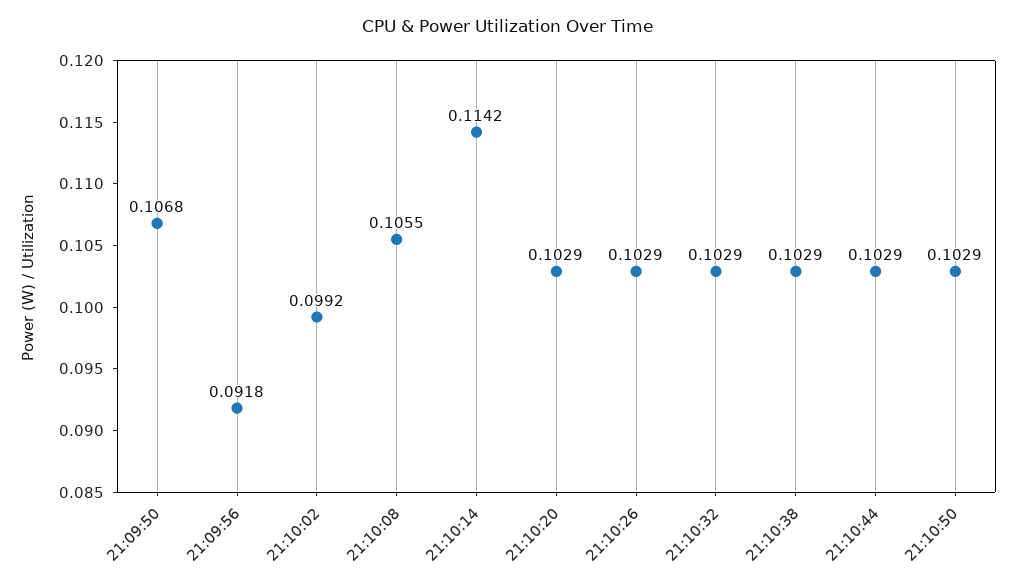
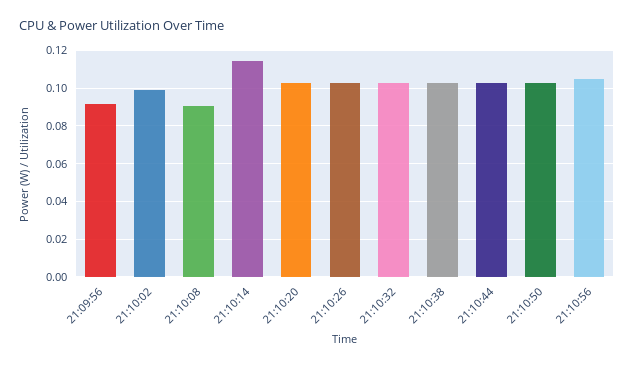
21:09:50: 0.1068 -> none
21:10:08: 0.1055 -> 0.09
21:10:56: none -> 0.105

